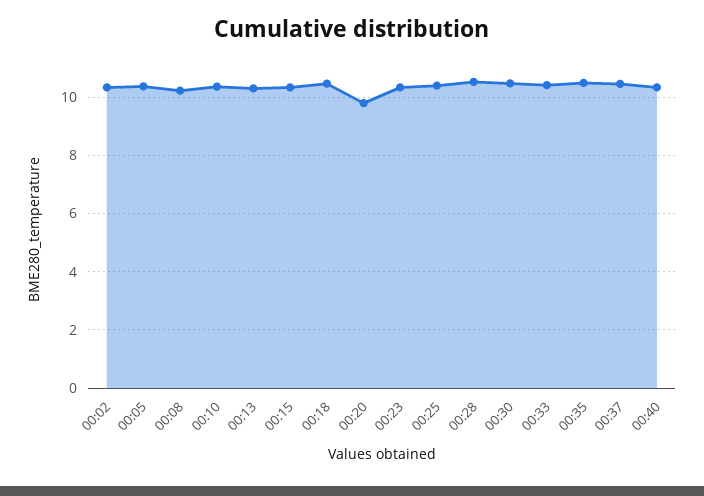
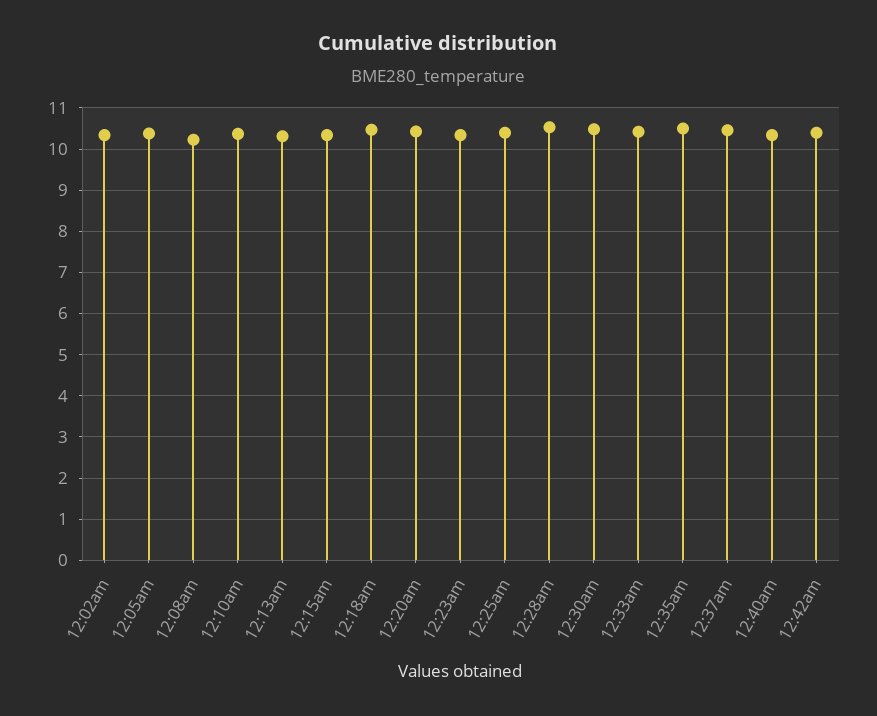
00:20: 9.75 -> 10.4
12:42am: none -> 10.4

